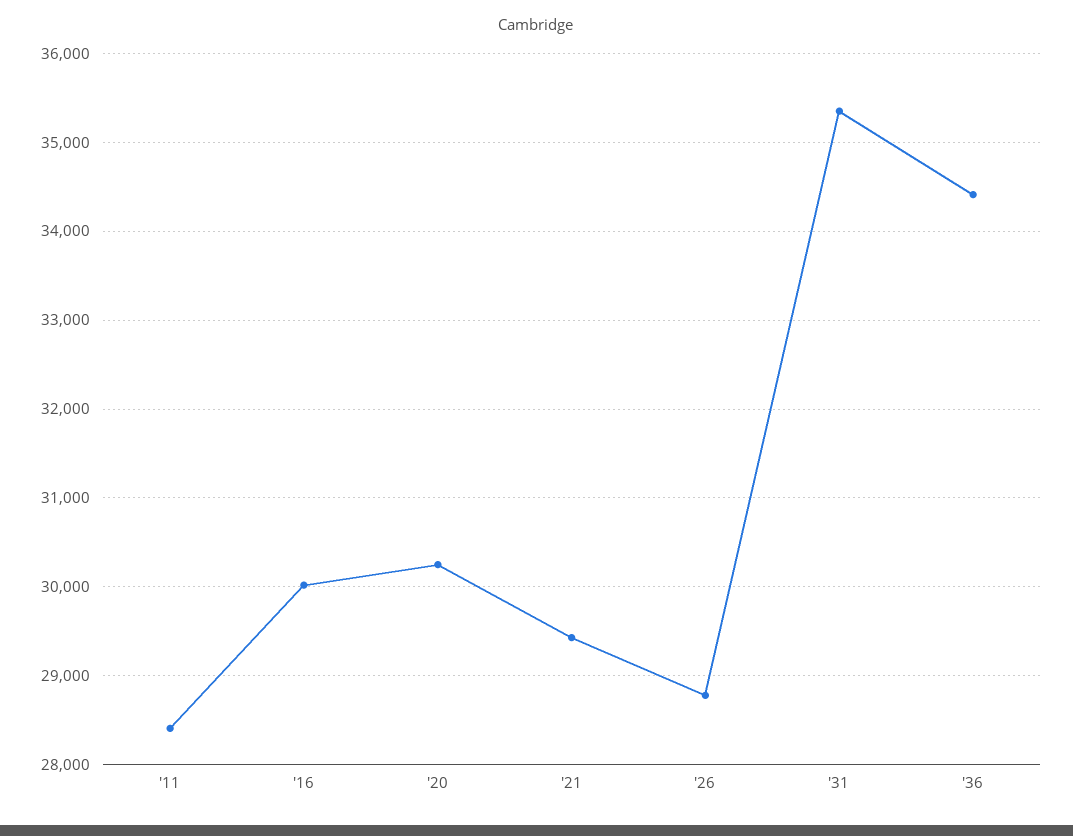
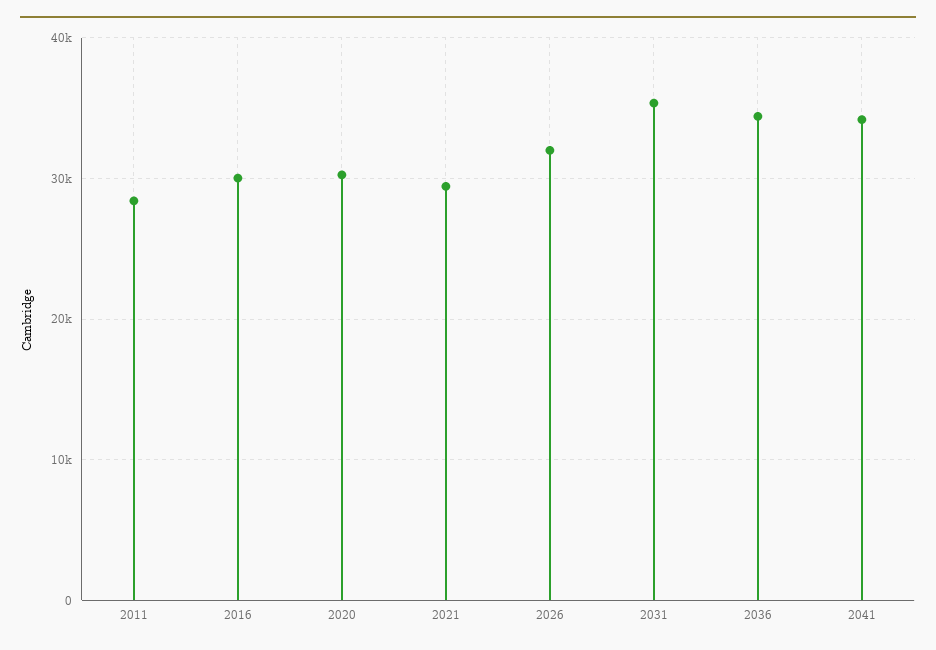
'26: 28800 -> 32000
2041: none -> 34000

